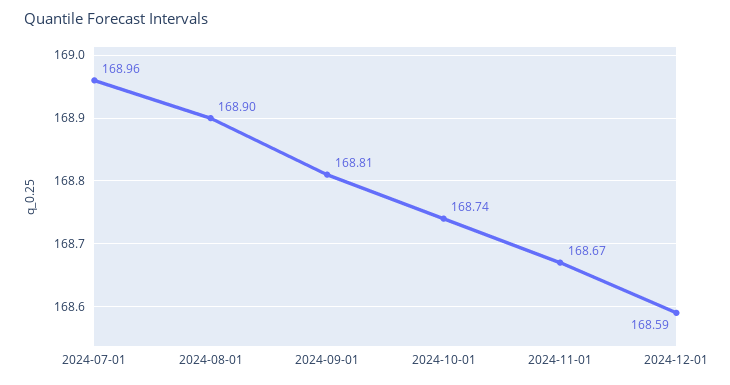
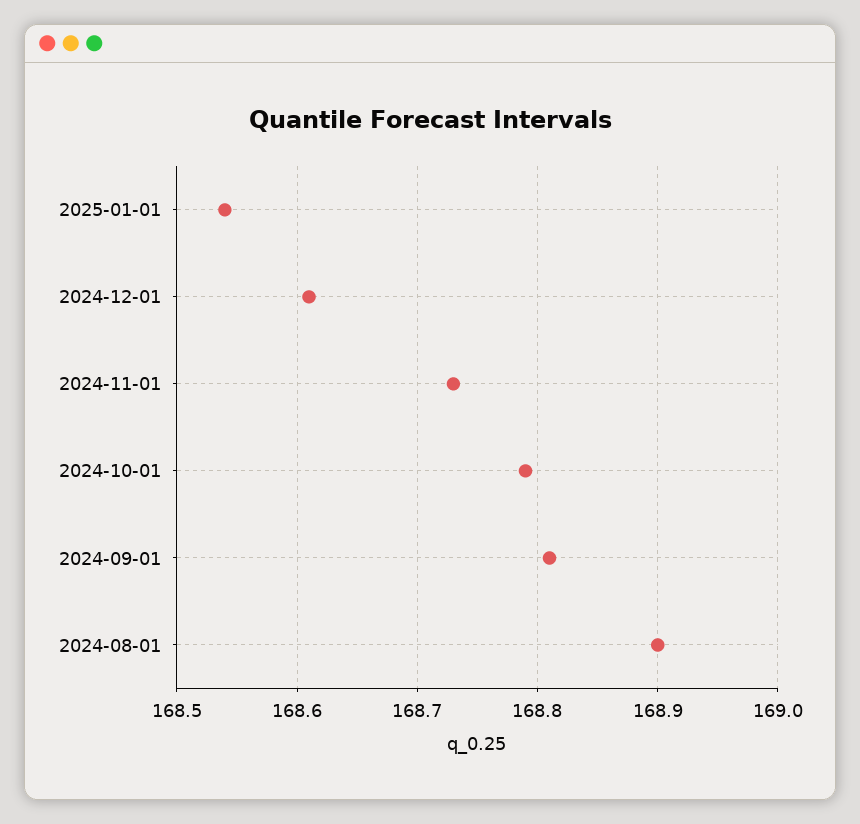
2024-07-01: 168.96 -> none
2024-10-01: 168.74 -> 168.79
2024-11-01: 168.67 -> 168.73
2024-12-01: 168.59 -> 168.61
2025-01-01: none -> 168.54

